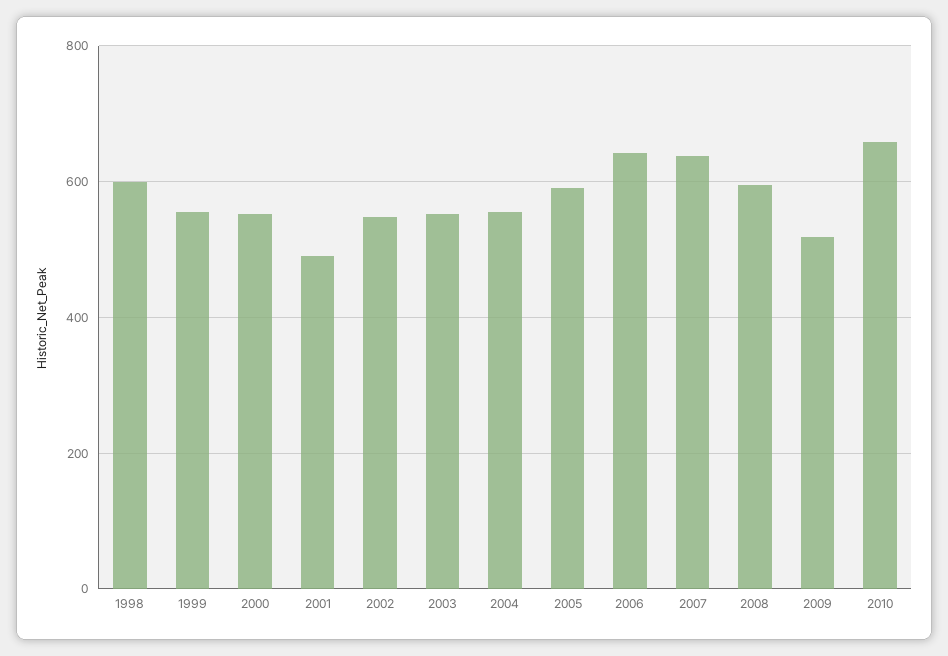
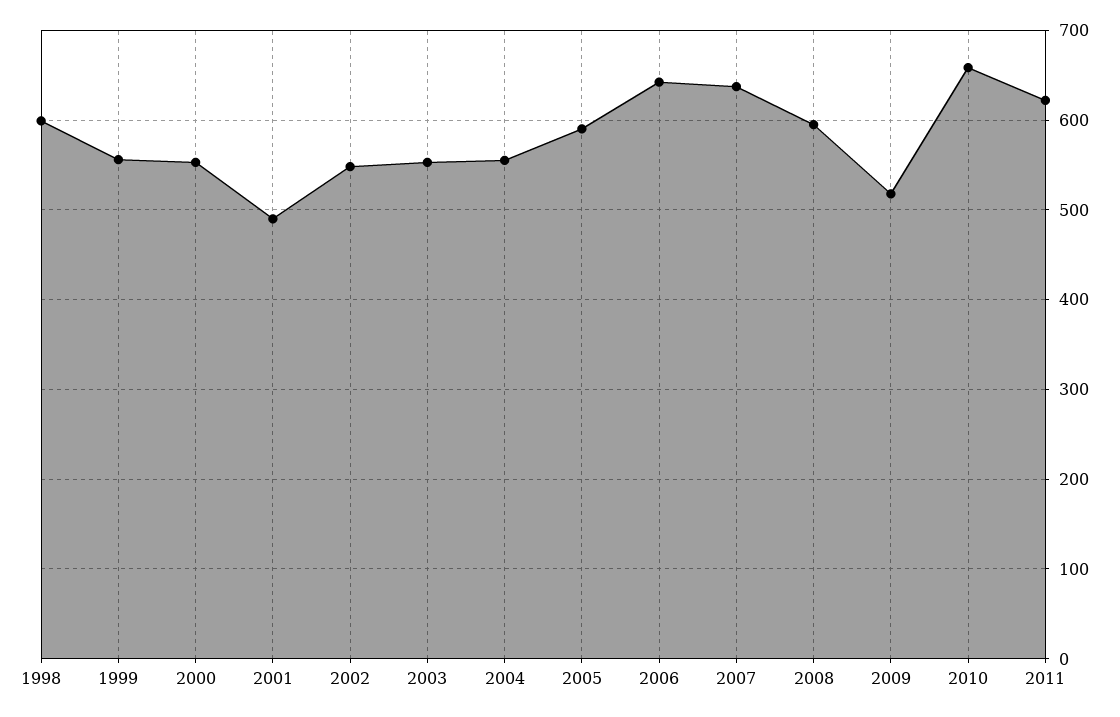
2011: none -> 620

